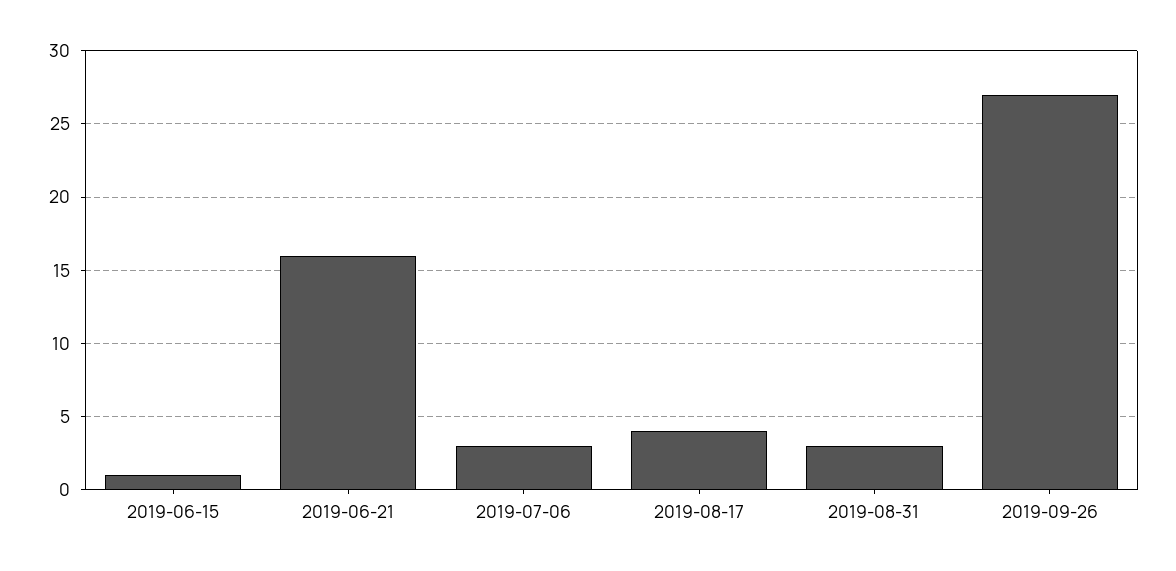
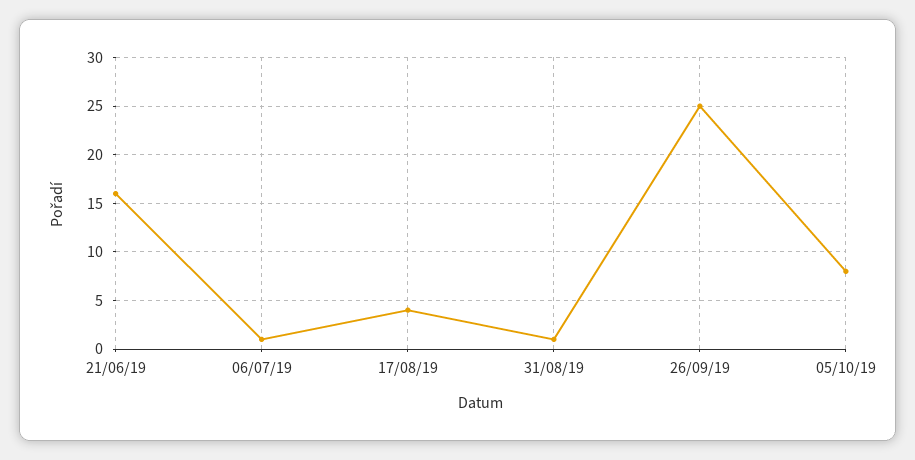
2019-06-15: 1 -> none
2019-07-06: 3 -> 1
2019-08-31: 3 -> 1
2019-09-26: 27 -> 25
05/10/19: none -> 8

